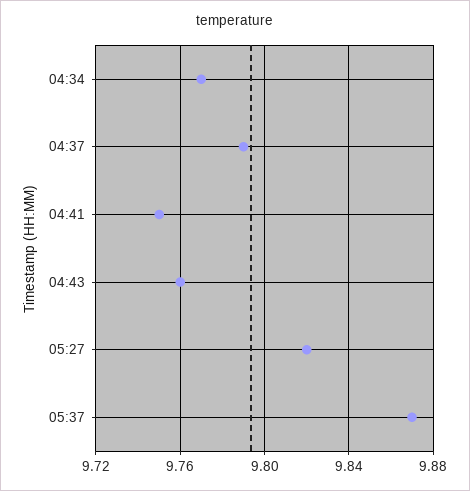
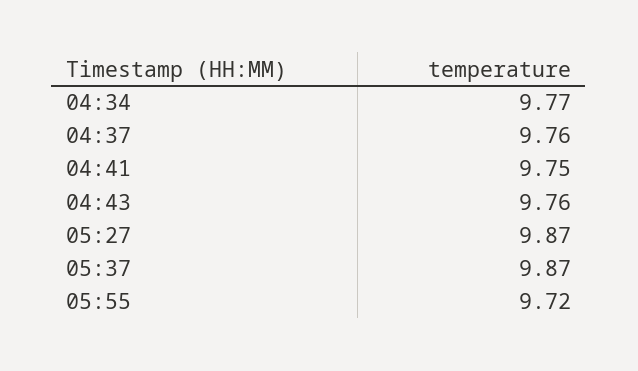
04:37: 9.79 -> 9.76
05:27: 9.82 -> 9.87
05:55: none -> 9.72

